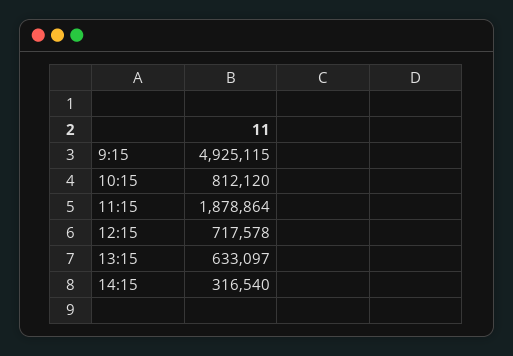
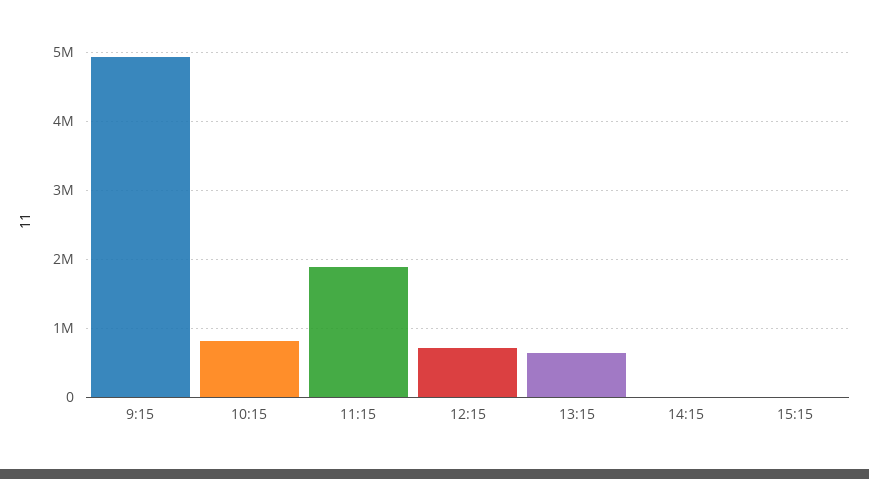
14:15: 316540 -> 0
15:15: none -> 0

